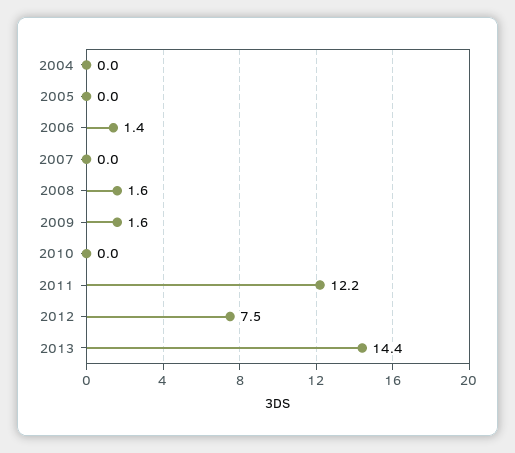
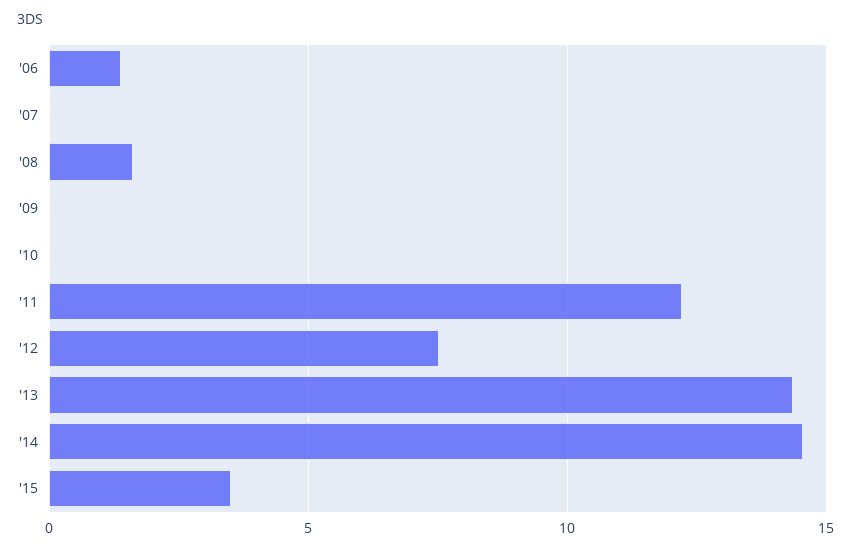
2004: 0 -> none
2005: 0 -> none
2009: 1.6 -> 0
'14: none -> 14.5
'15: none -> 3.5

